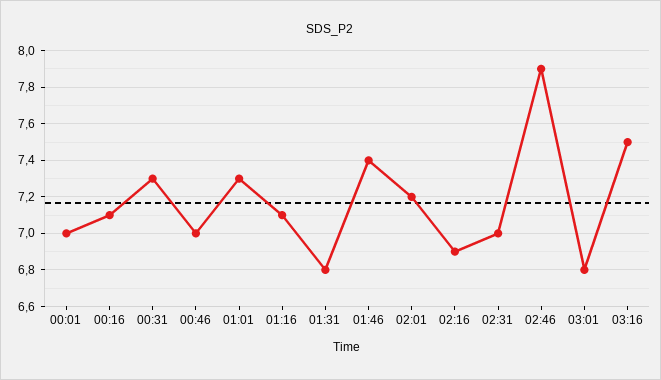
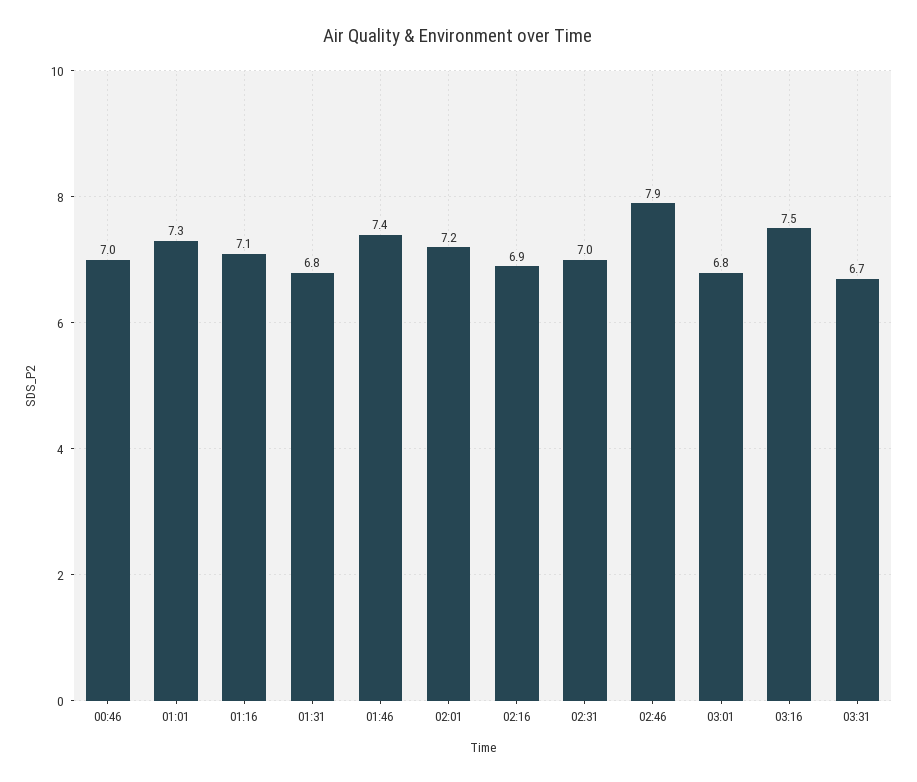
00:01: 7 -> none
00:16: 7.1 -> none
00:31: 7.3 -> none
03:31: none -> 6.7

